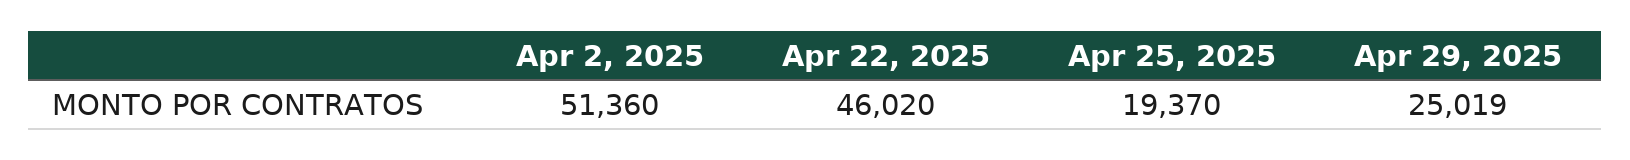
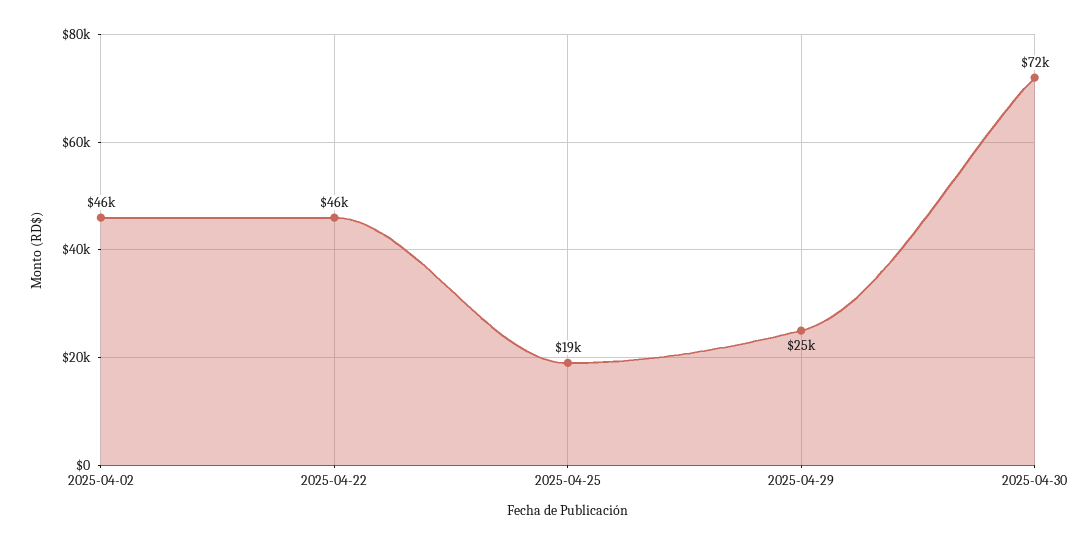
Apr 2, 2025: 51360 -> 46000
2025-04-30: none -> 72000

